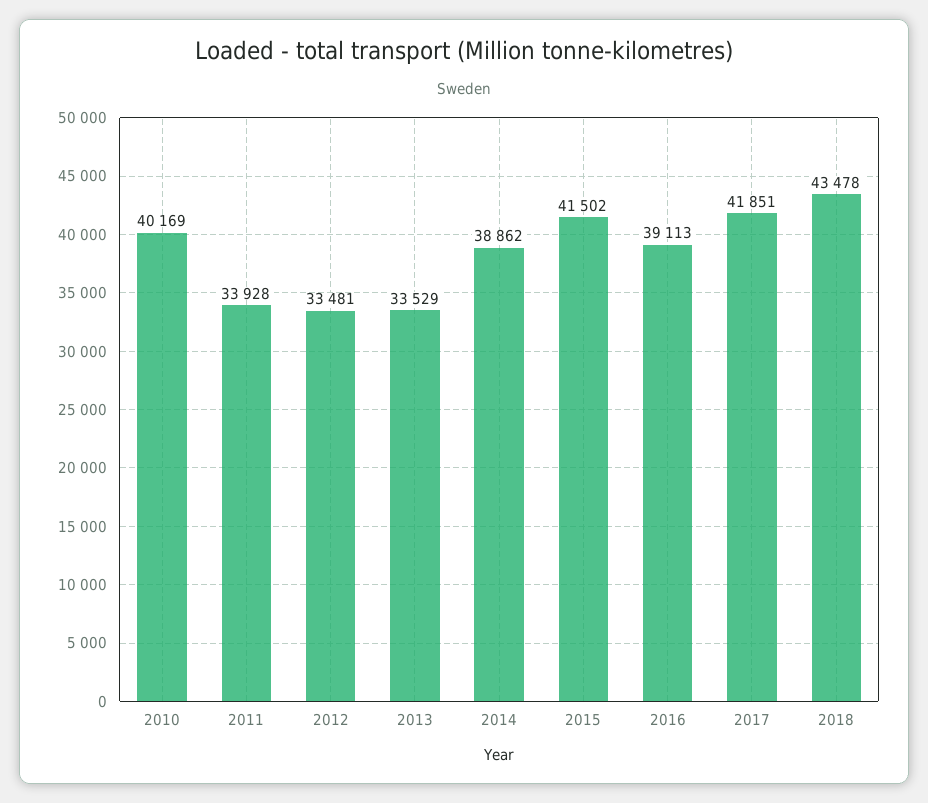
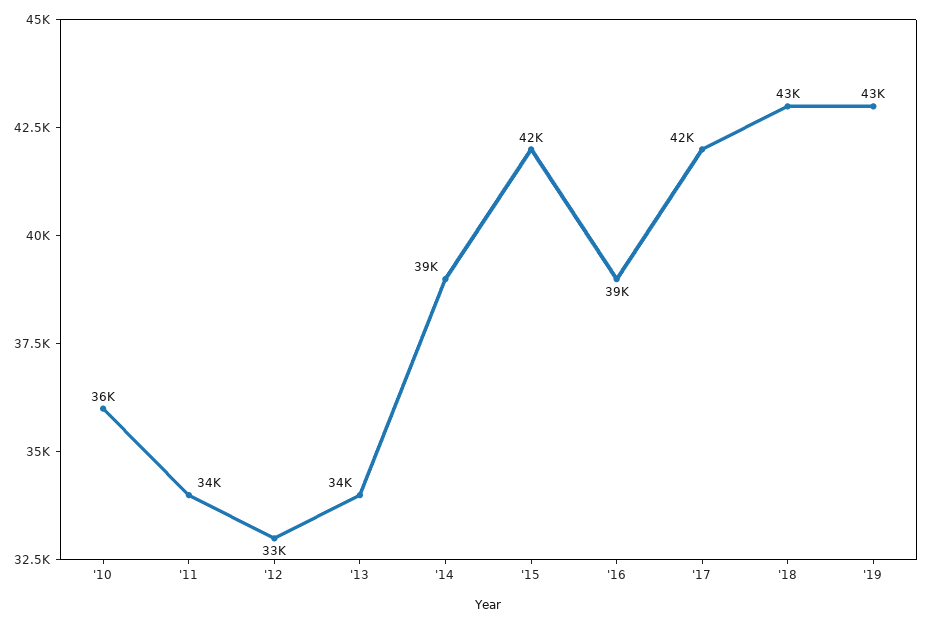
2010: 40169 -> 36000
'19: none -> 43000

